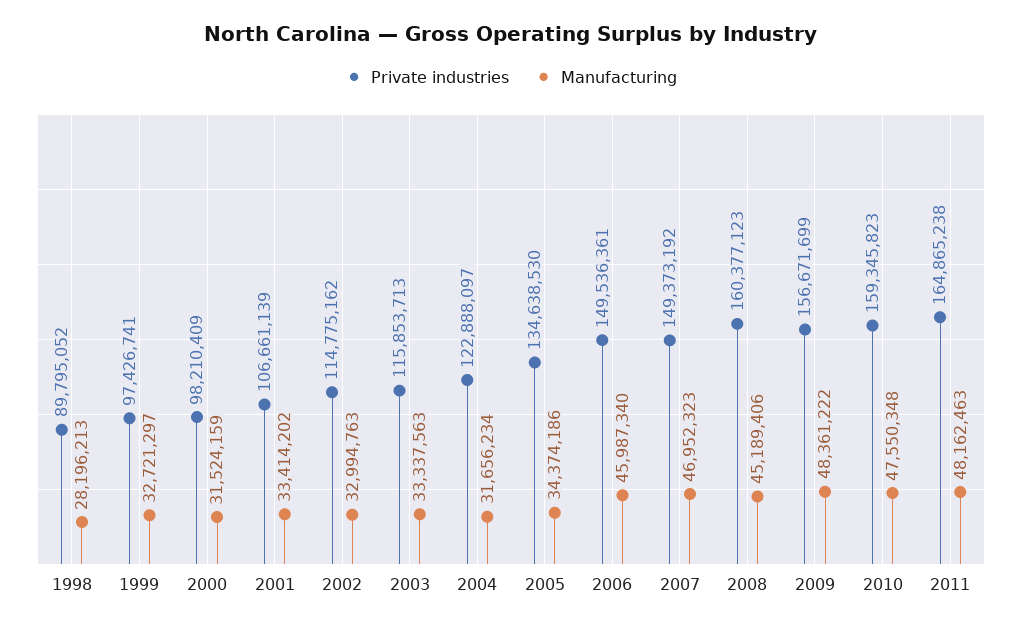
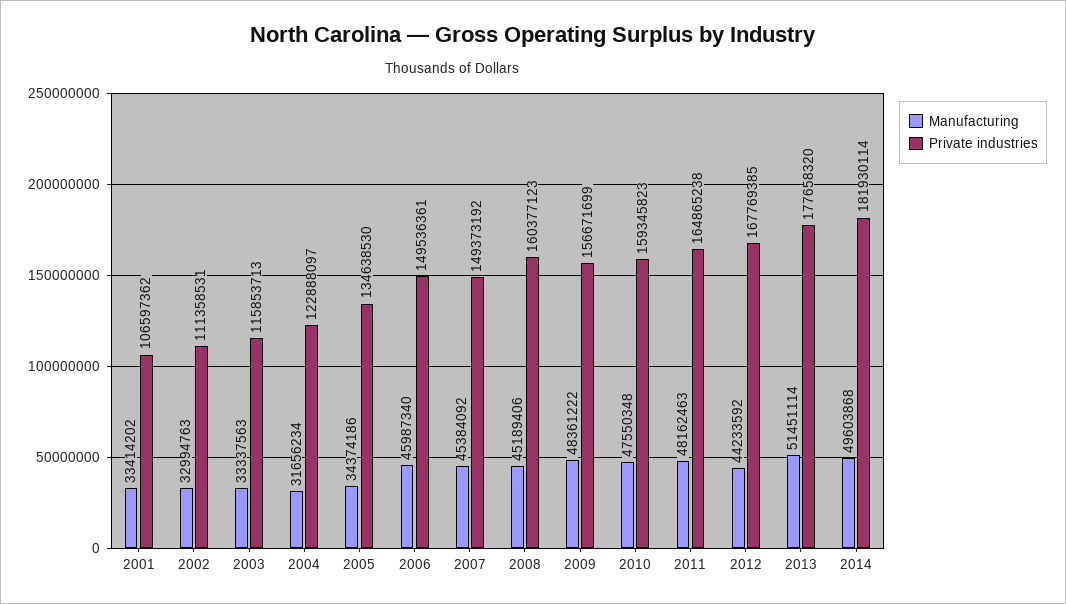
Private industries, 1998: 89795052 -> none
Manufacturing, 1998: 28196213 -> none
Private industries, 1999: 97426741 -> none
Manufacturing, 1999: 32721297 -> none
Private industries, 2000: 98210409 -> none
Manufacturing, 2000: 31524159 -> none
Private industries, 2001: 106661139 -> 106597362
Private industries, 2002: 114775162 -> 111358531
Manufacturing, 2007: 46952323 -> 45384092
Manufacturing, 2012: none -> 44233592
Private industries, 2012: none -> 167769385
Manufacturing, 2013: none -> 51451114
Private industries, 2013: none -> 177658320
Manufacturing, 2014: none -> 49603868
Private industries, 2014: none -> 181930114

